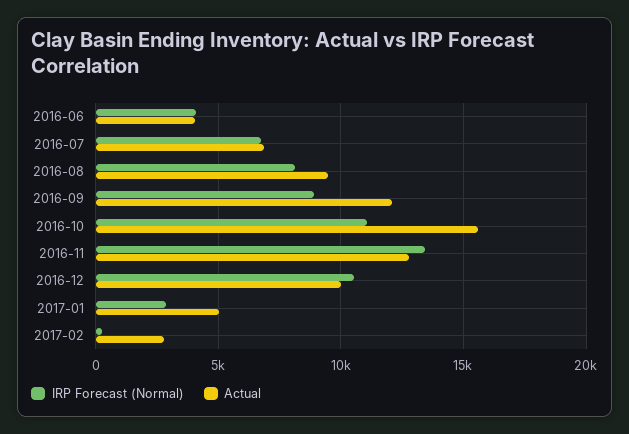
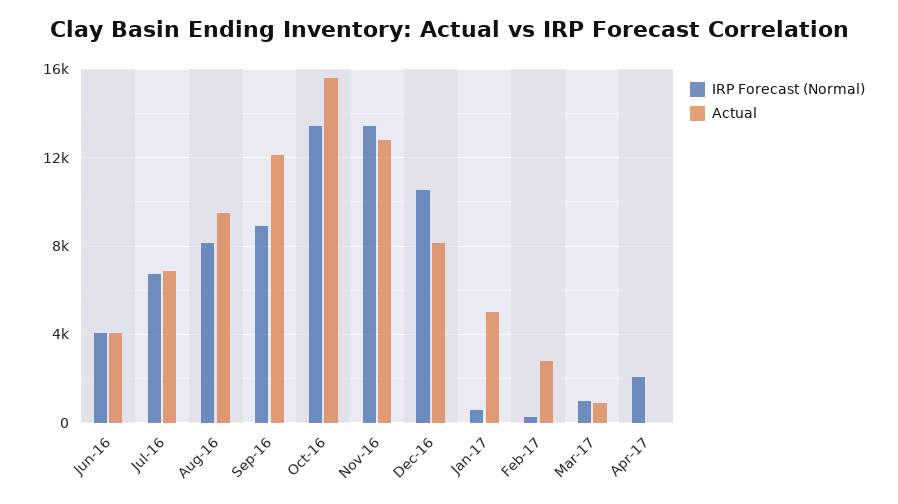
IRP Forecast (Normal), 2016-10: 11000 -> 13500
Actual, 2016-12: 10000 -> 8000
IRP Forecast (Normal), 2017-01: 3000 -> 500
IRP Forecast (Normal), Mar-17: none -> 1000
Actual, Mar-17: none -> 1000
IRP Forecast (Normal), Apr-17: none -> 2000
Actual, Apr-17: none -> 0

